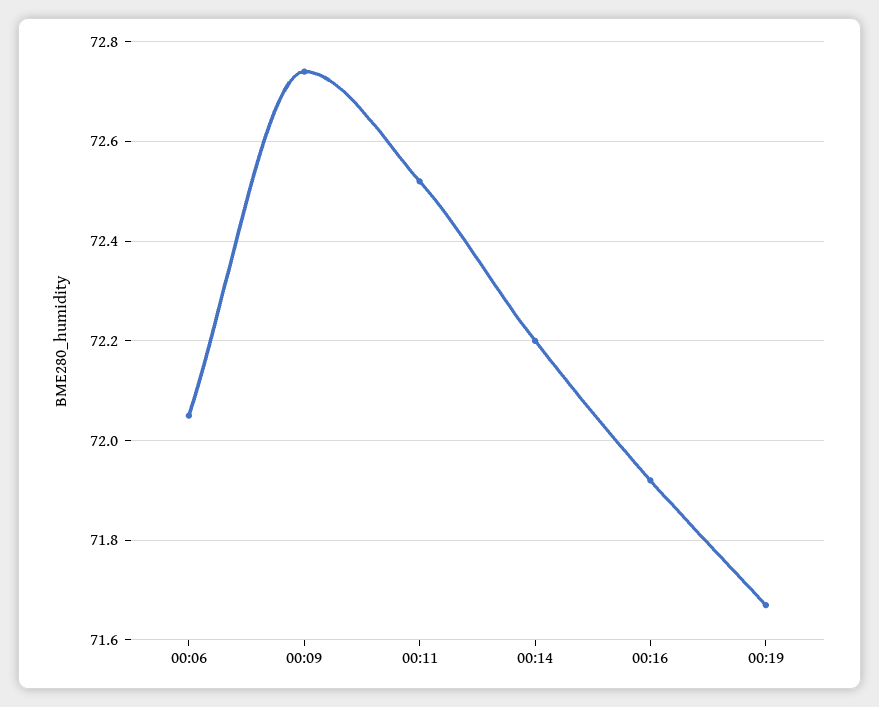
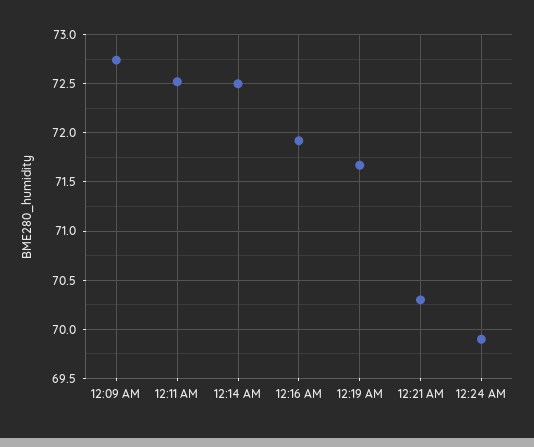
00:06: 72.05 -> none
00:14: 72.2 -> 72.5
12:21 AM: none -> 70.3
12:24 AM: none -> 69.9

